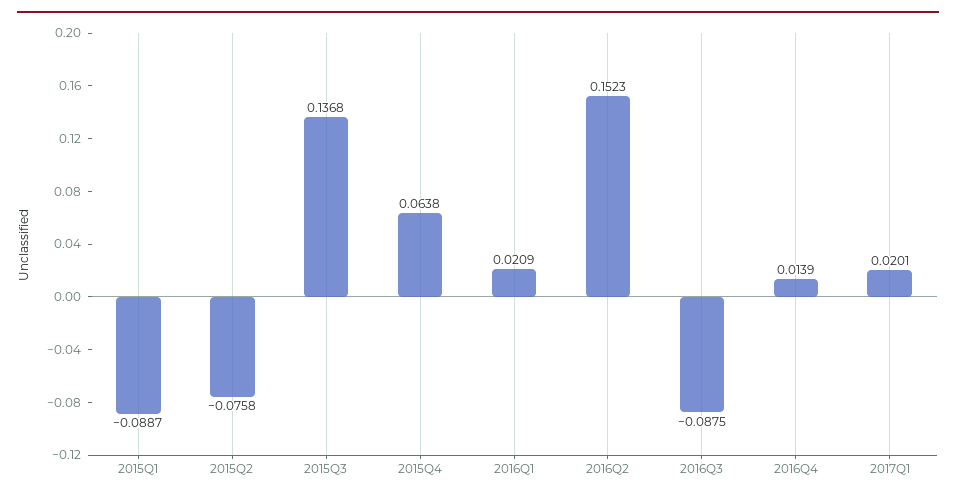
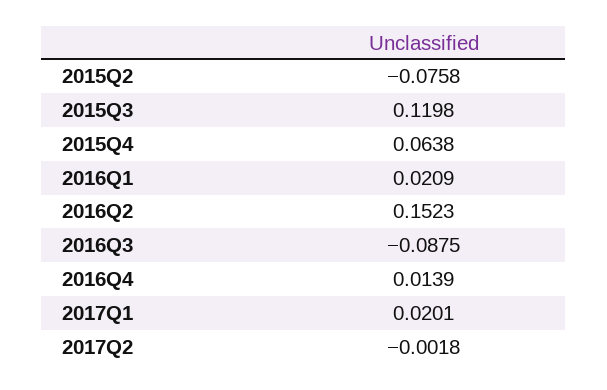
2015Q1: -0.0887 -> none
2015Q3: 0.1368 -> 0.1198
2017Q2: none -> -0.0018

